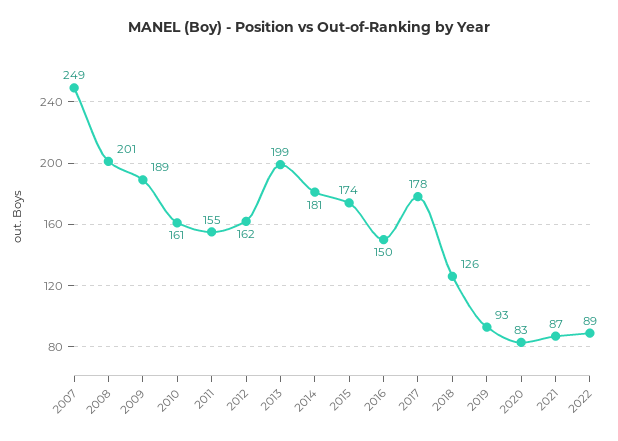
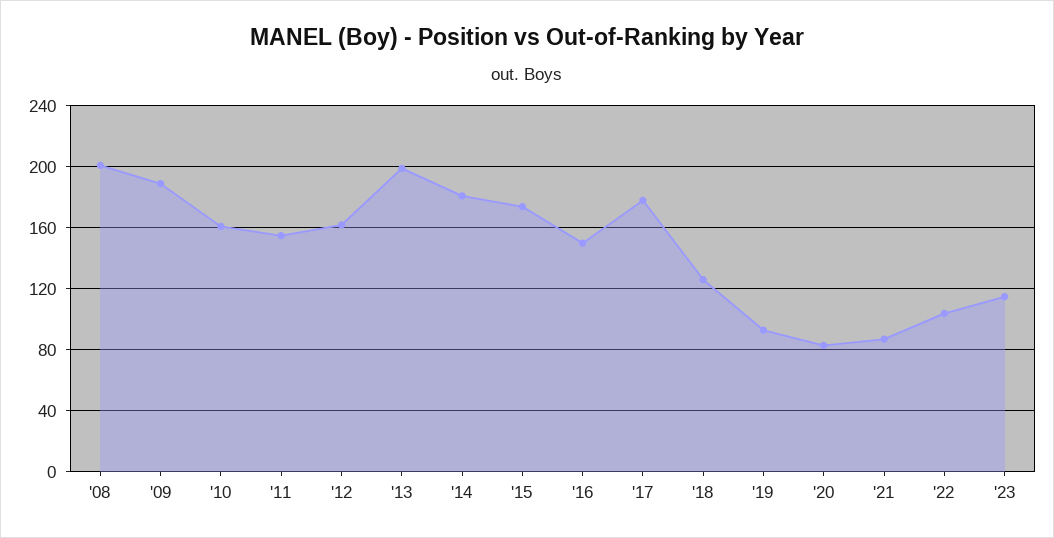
2007: 249 -> none
2022: 89 -> 105
'23: none -> 115

